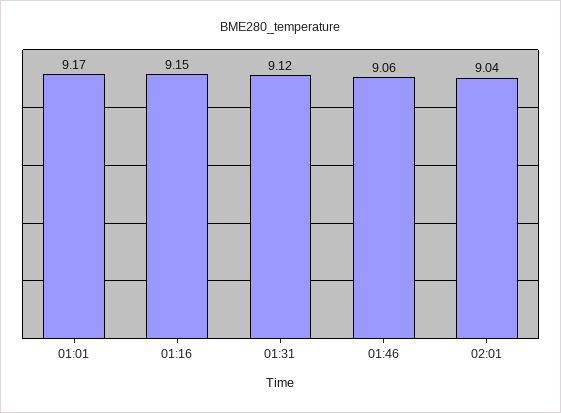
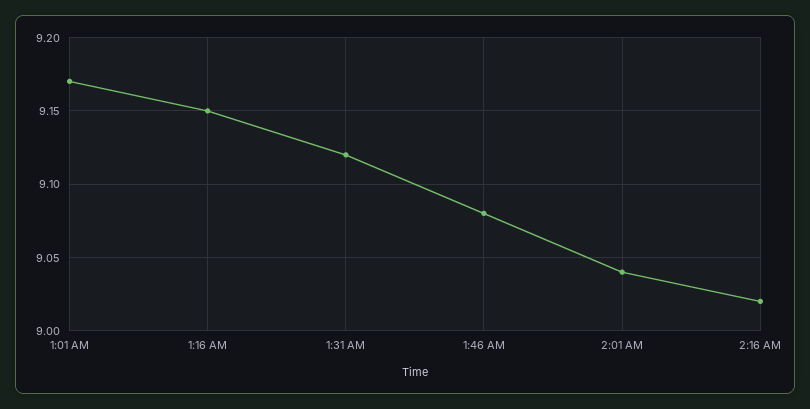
01:46: 9.06 -> 9.08
2:16 AM: none -> 9.02

